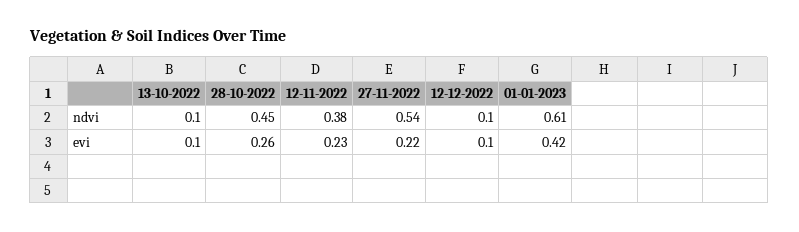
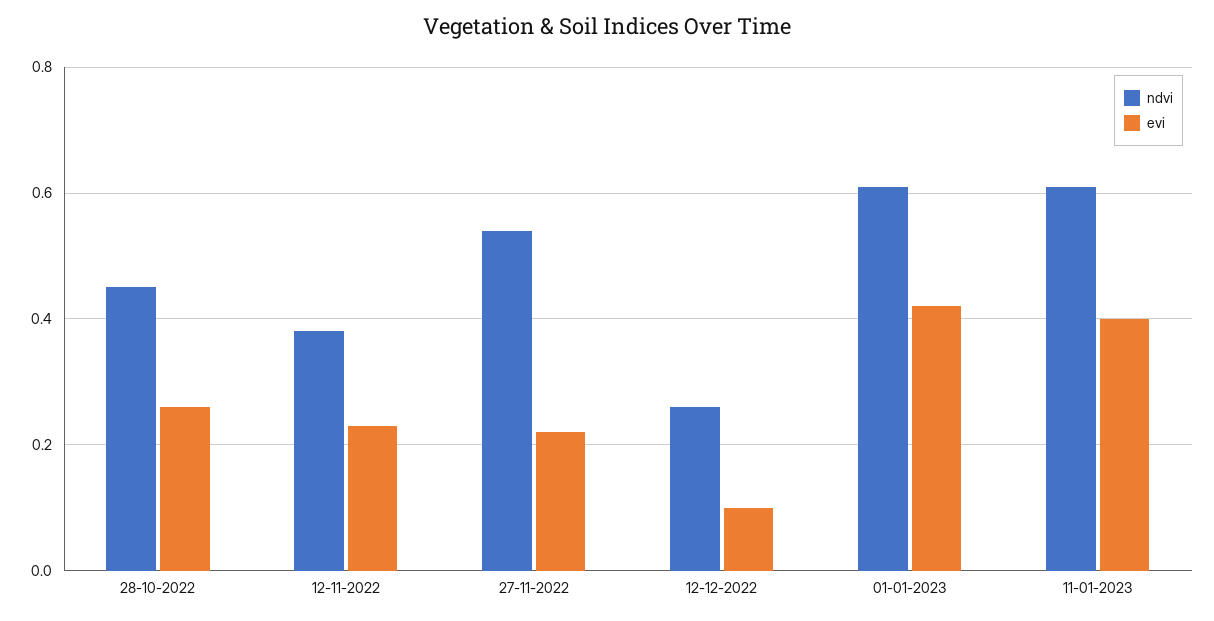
ndvi, 13-10-2022: 0.1 -> none
ndvi, 12-12-2022: 0.1 -> 0.25
evi, 13-10-2022: 0.1 -> none
ndvi, 11-01-2023: none -> 0.6
evi, 11-01-2023: none -> 0.4

